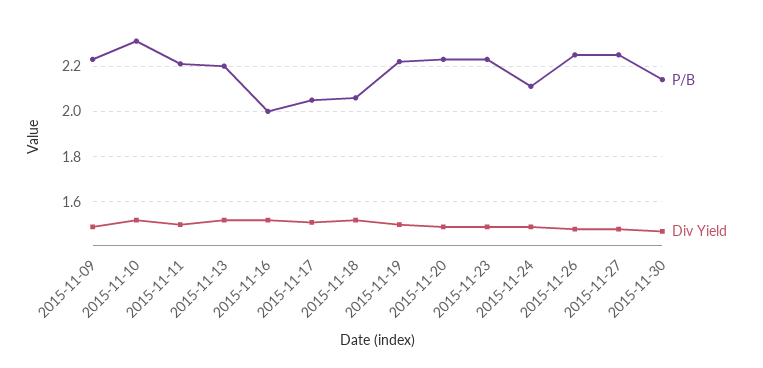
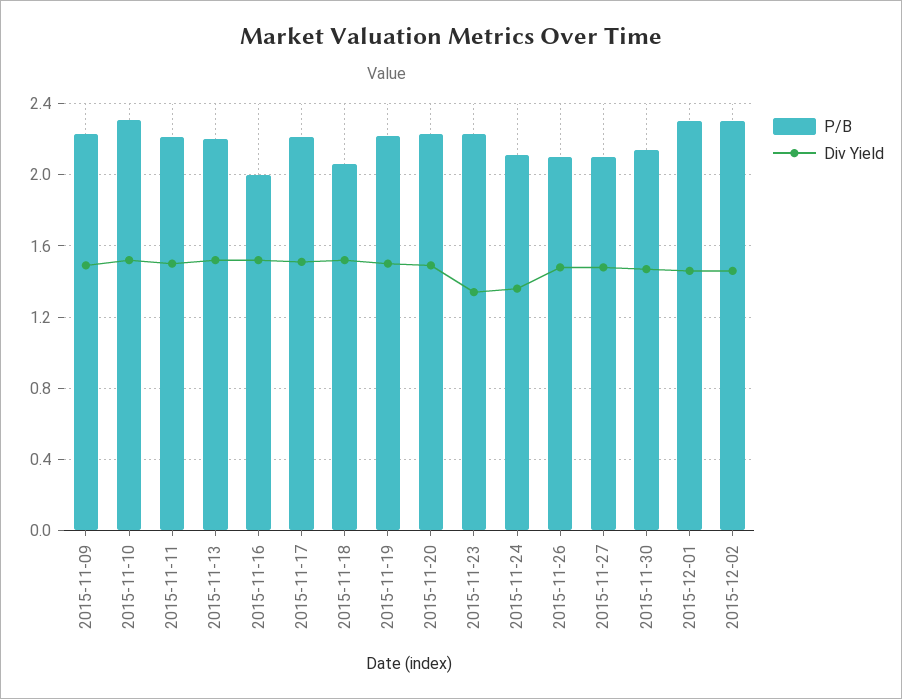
P/B, 2015-11-17: 2.05 -> 2.2
Div Yield, 2015-11-23: 1.5 -> 1.35
Div Yield, 2015-11-24: 1.5 -> 1.35
P/B, 2015-11-26: 2.25 -> 2.1
P/B, 2015-11-27: 2.25 -> 2.1
P/B, 2015-12-01: none -> 2.3
Div Yield, 2015-12-01: none -> 1.45
P/B, 2015-12-02: none -> 2.3
Div Yield, 2015-12-02: none -> 1.45

